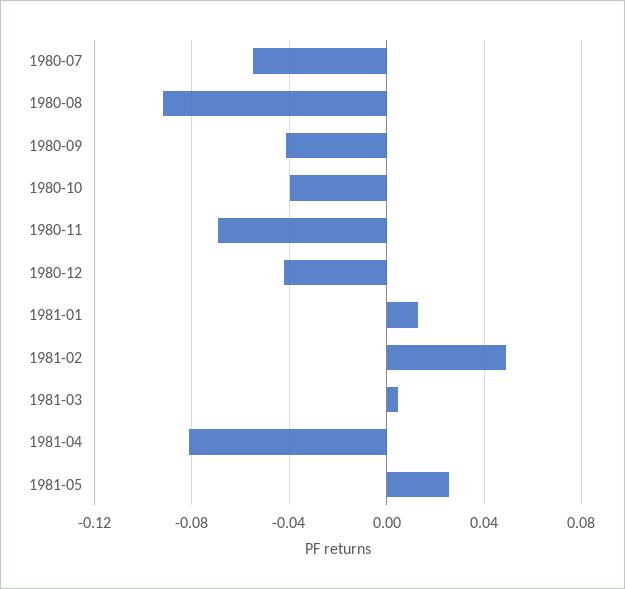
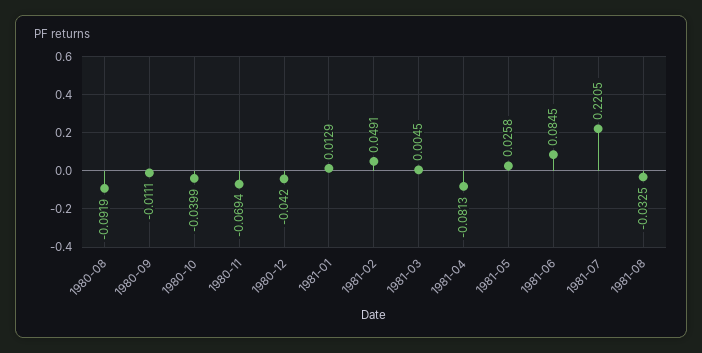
1980-07: -0.055 -> none
1980-09: -0.04 -> -0.0111
1981-06: none -> 0.0845
1981-07: none -> 0.2205
1981-08: none -> -0.0325

